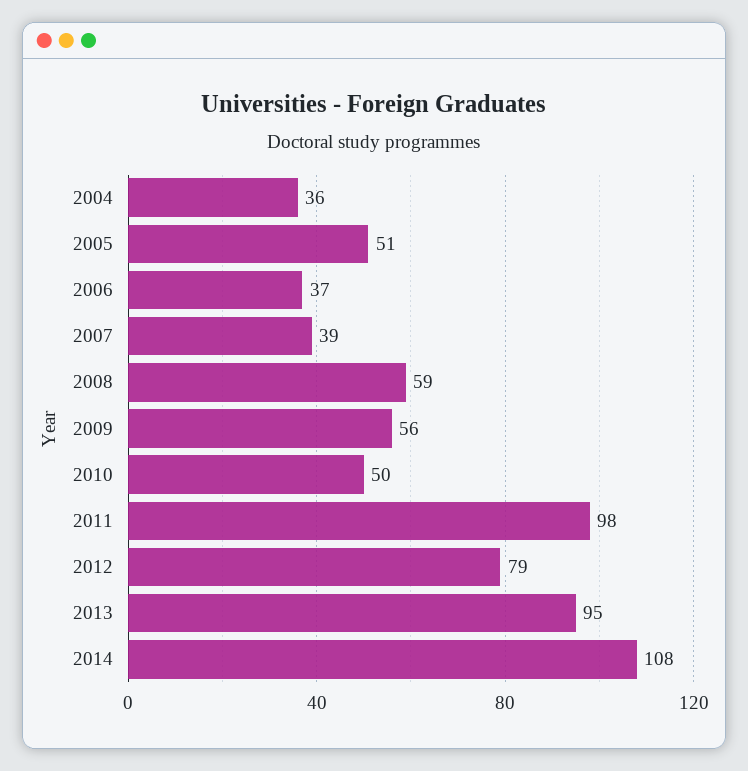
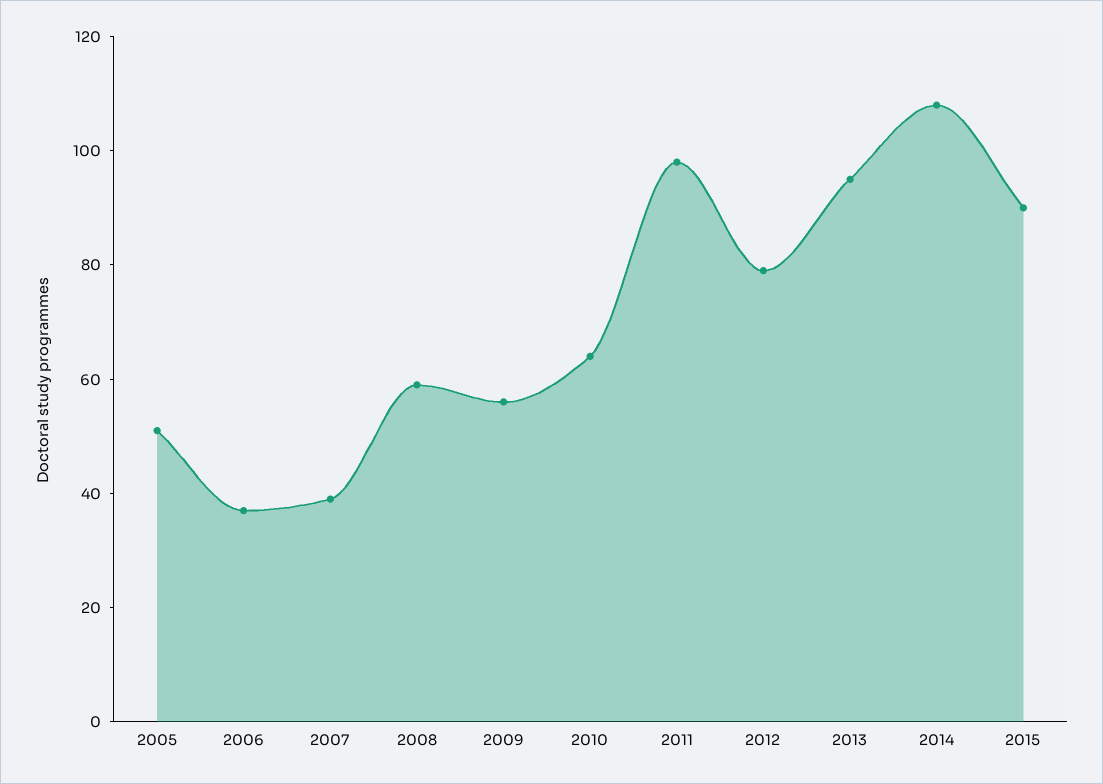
2004: 36 -> none
2010: 50 -> 65
2015: none -> 90

